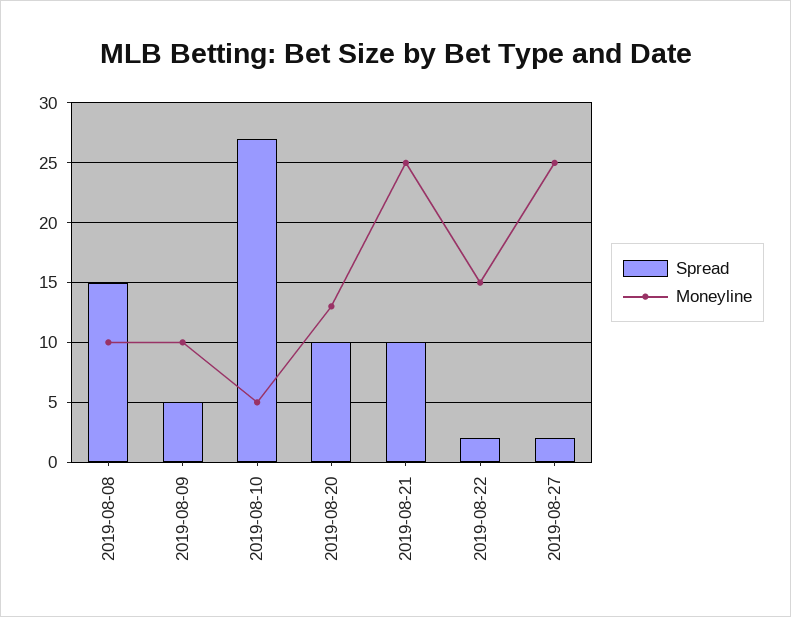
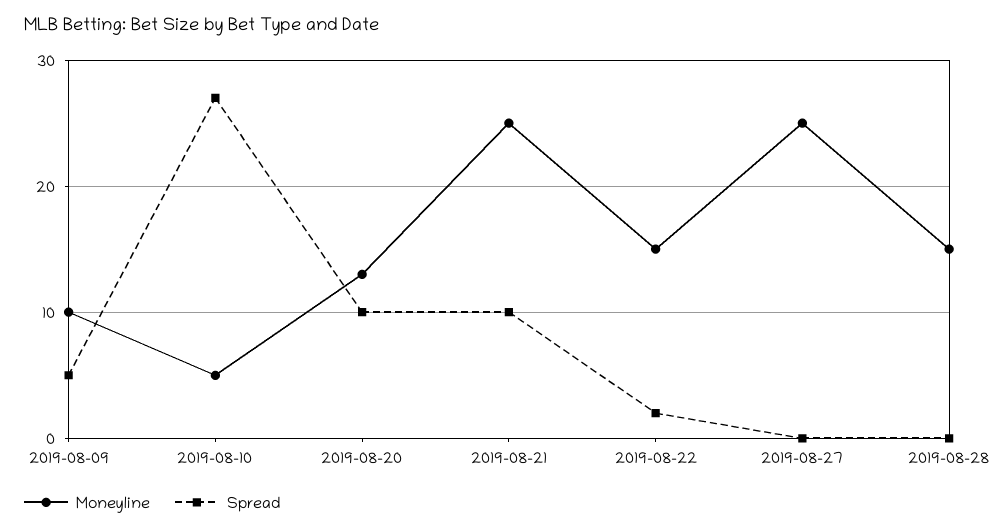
Spread, 2019-08-08: 15 -> none
Moneyline, 2019-08-08: 10 -> none
Spread, 2019-08-27: 2 -> 0
Moneyline, 2019-08-28: none -> 15
Spread, 2019-08-28: none -> 0

